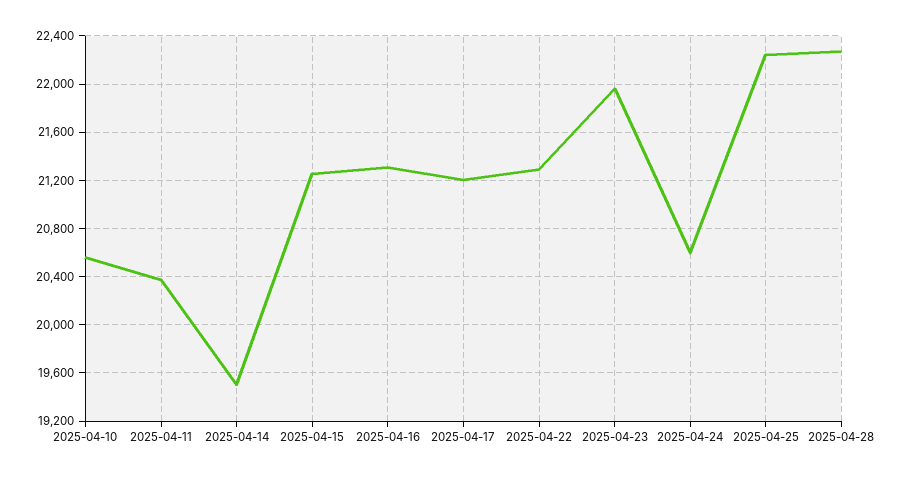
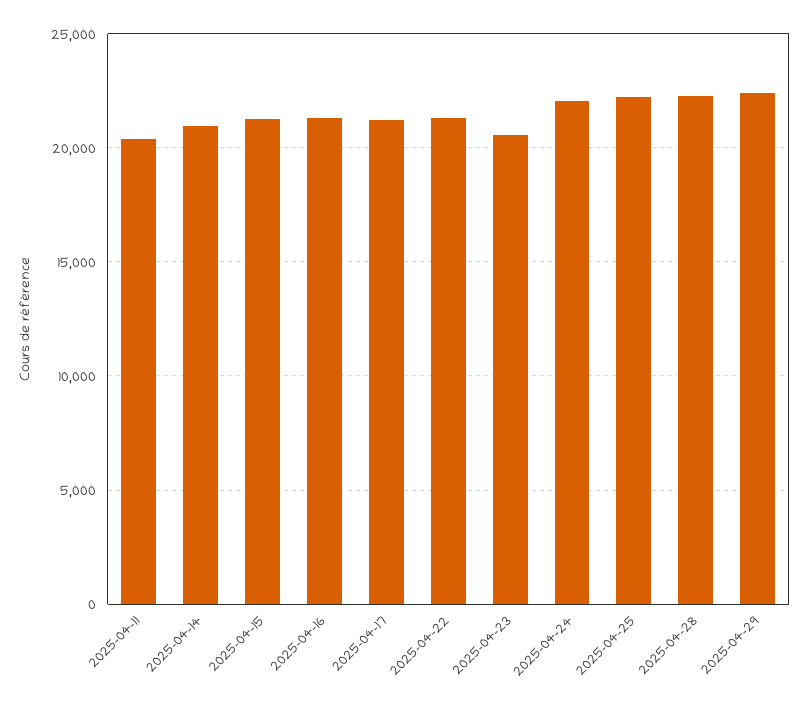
2025-04-10: 20550 -> none
2025-04-14: 19500 -> 21000
2025-04-23: 21950 -> 20500
2025-04-24: 20600 -> 22000
2025-04-29: none -> 22500

